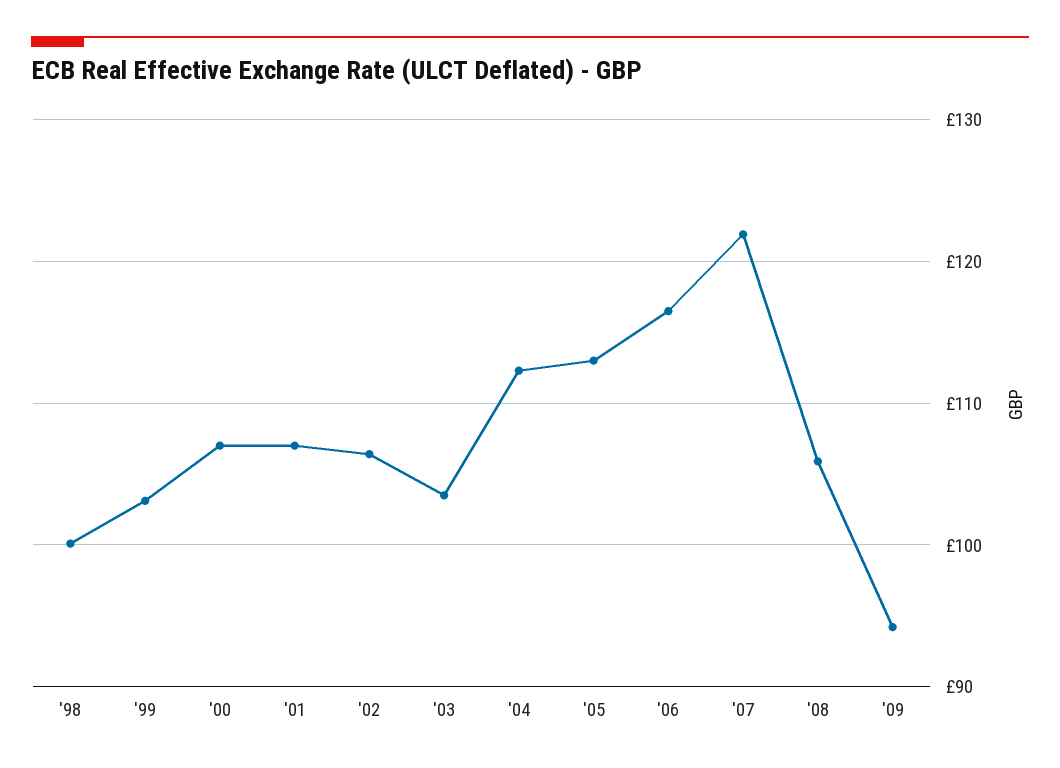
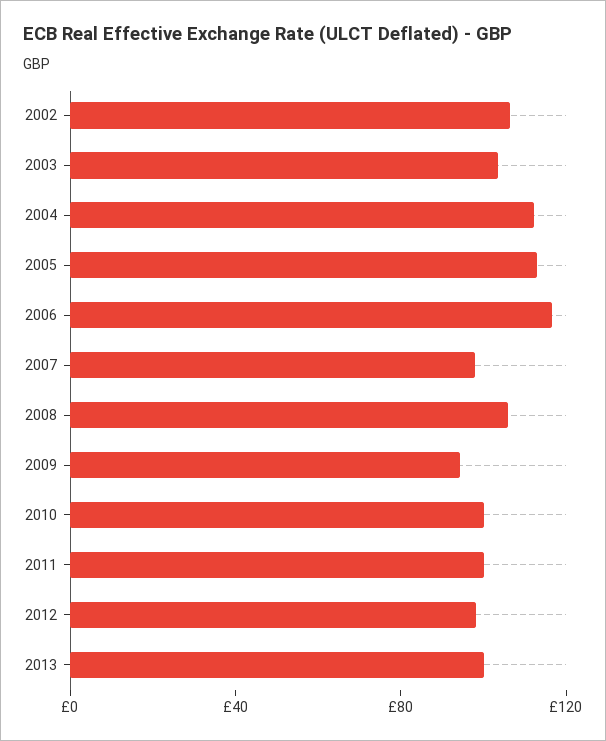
'98: 100 -> none
'99: 103 -> none
'00: 107 -> none
'01: 107 -> none
'07: 122 -> 100
2010: none -> 100
2011: none -> 100
2012: none -> 100
2013: none -> 100

